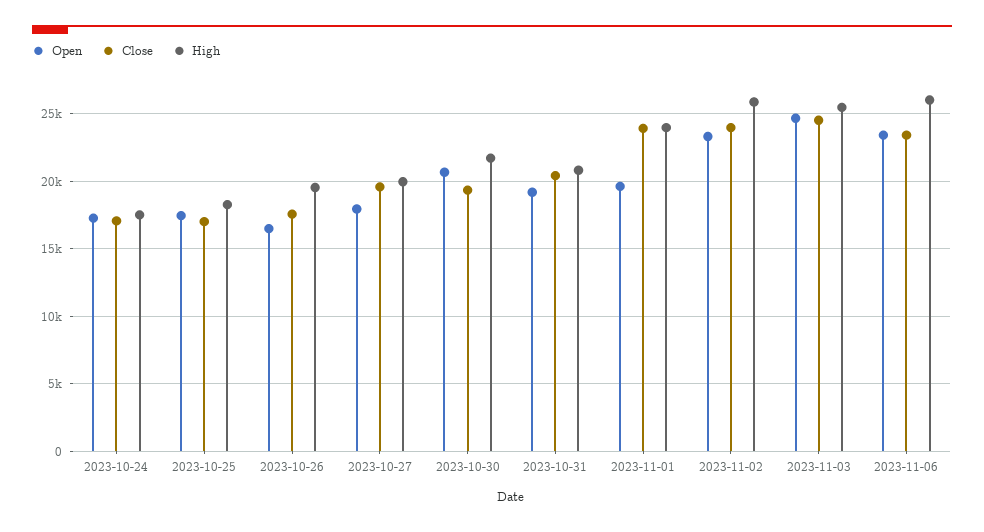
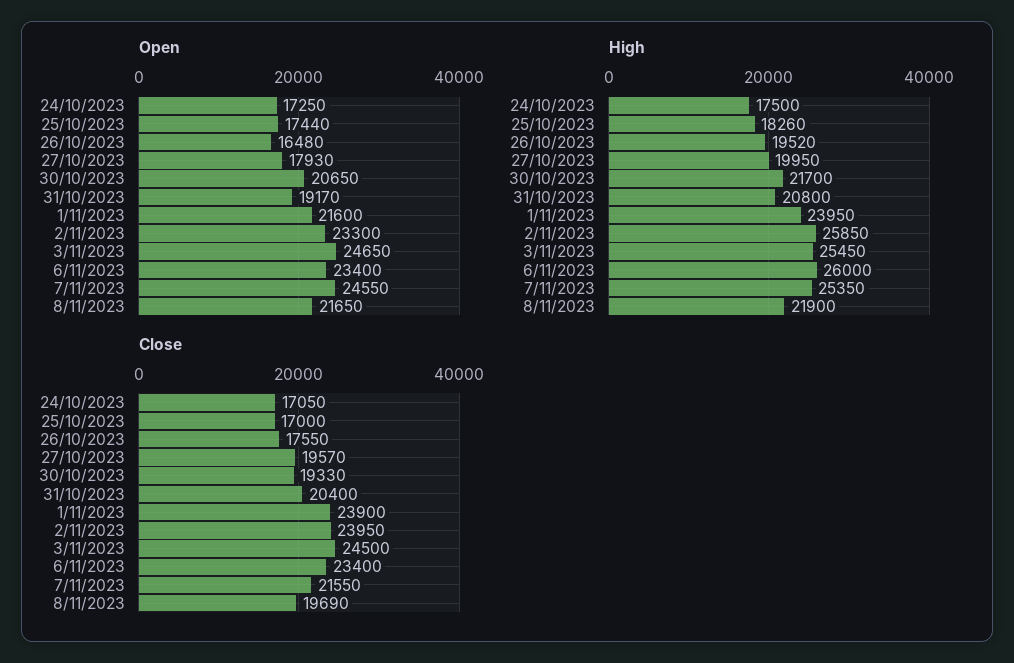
Open, 2023-11-01: 19500 -> 21600
Open, 7/11/2023: none -> 24550
Open, 8/11/2023: none -> 21650
High, 7/11/2023: none -> 25350
High, 8/11/2023: none -> 21900
Close, 7/11/2023: none -> 21550
Close, 8/11/2023: none -> 19690

